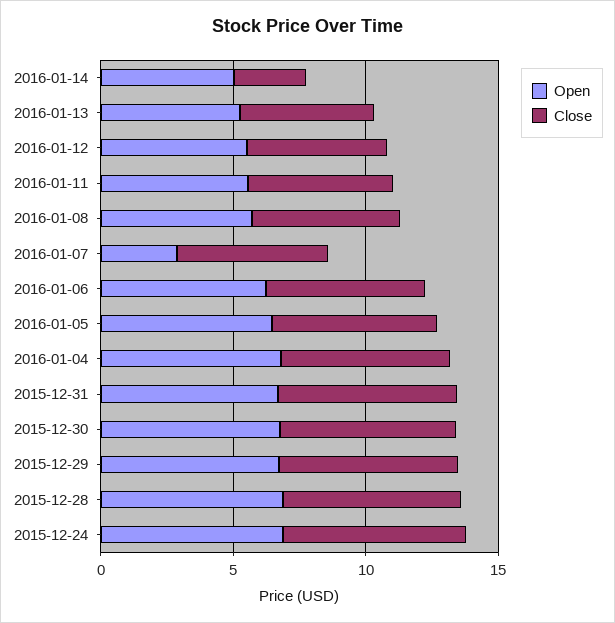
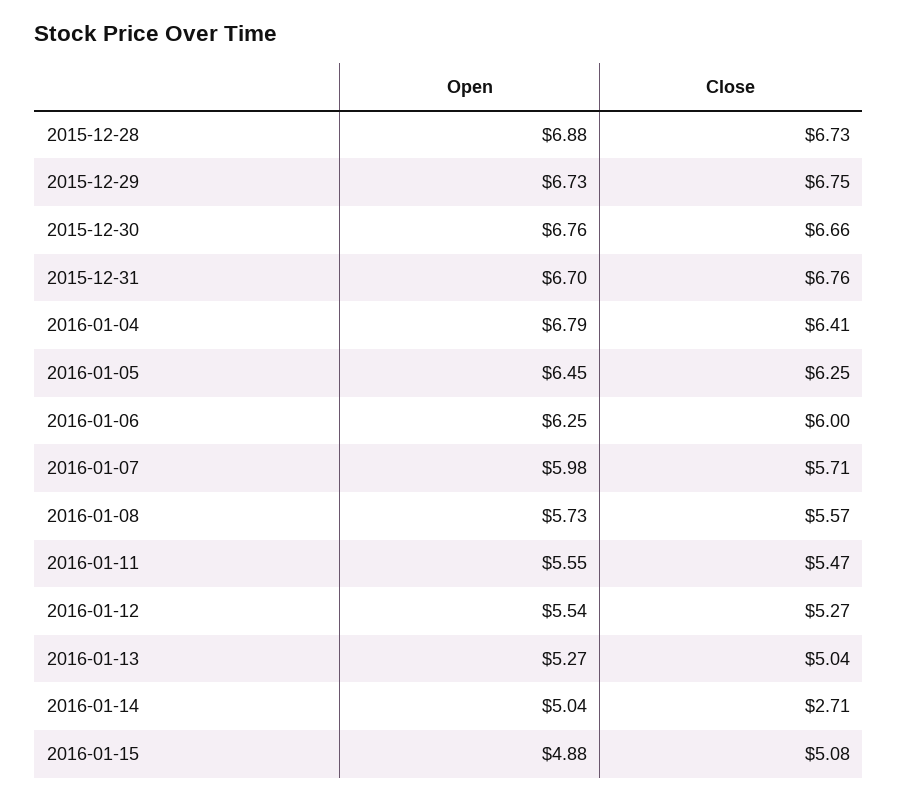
Open, 2016-01-07: 3 -> 5.98
Open, 2015-12-24: 7 -> none
Close, 2015-12-24: 7 -> none
Open, 2016-01-15: none -> 4.88
Close, 2016-01-15: none -> 5.08

